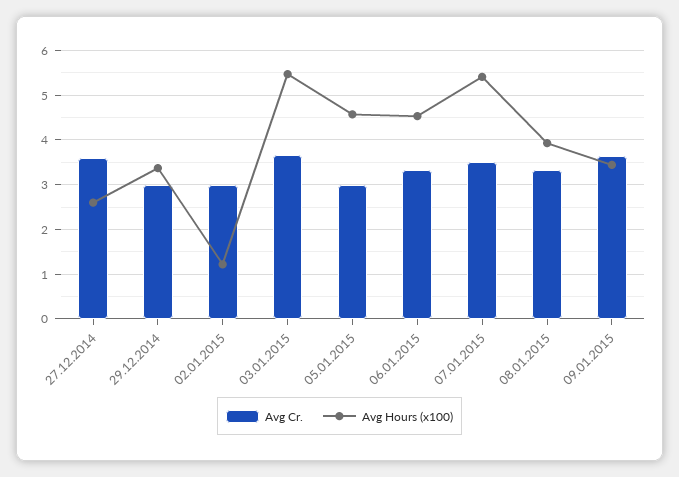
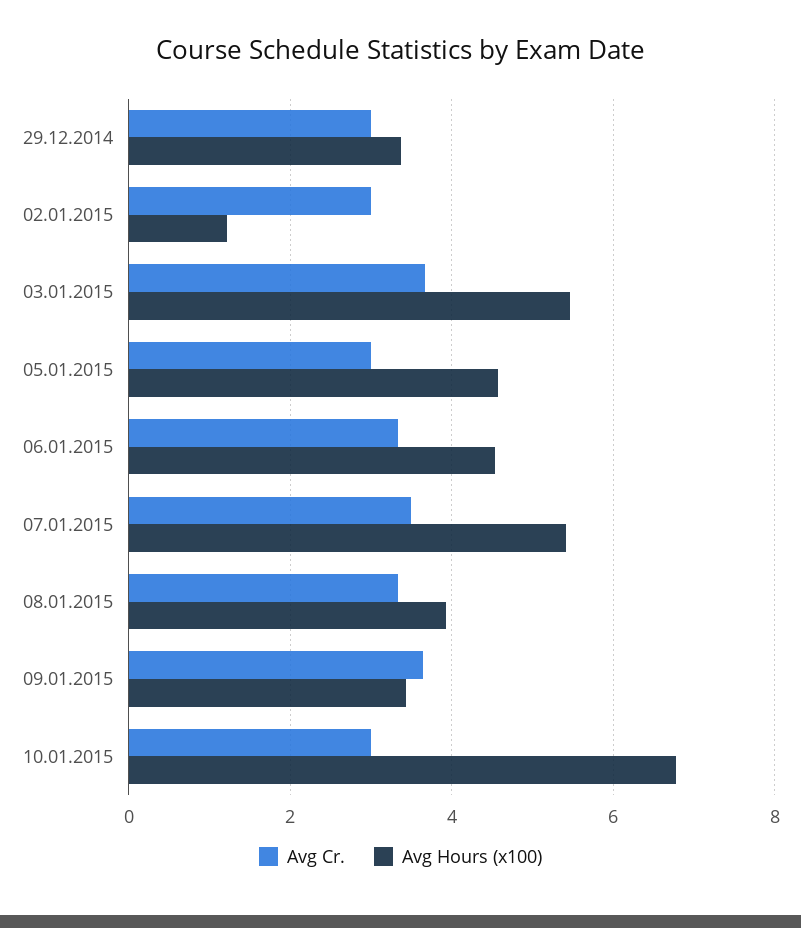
Avg Cr., 27.12.2014: 3.6 -> none
Avg Hours (x100), 27.12.2014: 2.6 -> none
Avg Cr., 10.01.2015: none -> 3
Avg Hours (x100), 10.01.2015: none -> 6.8

